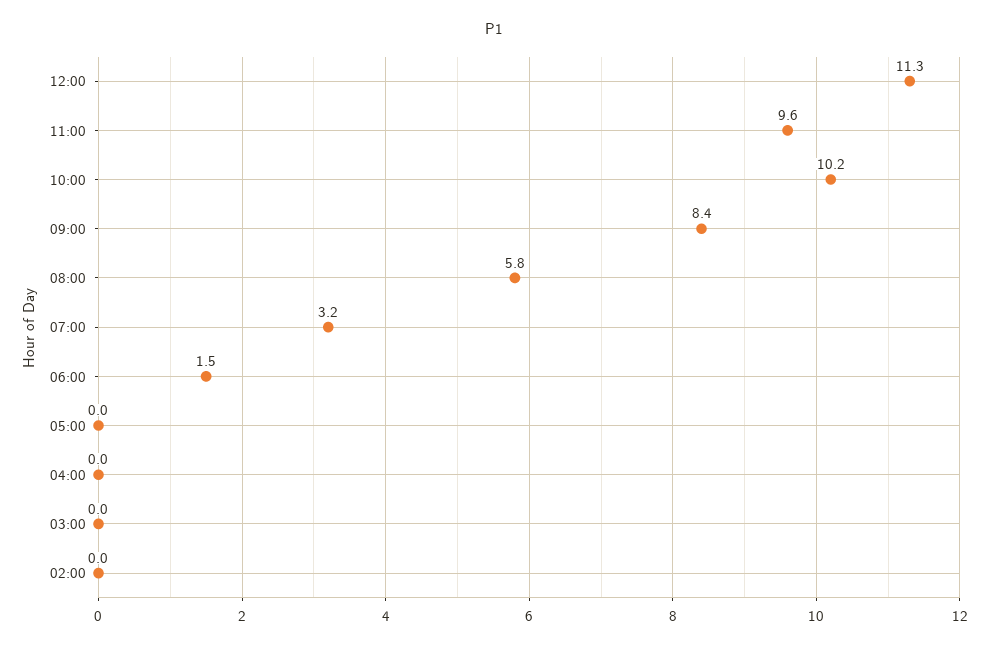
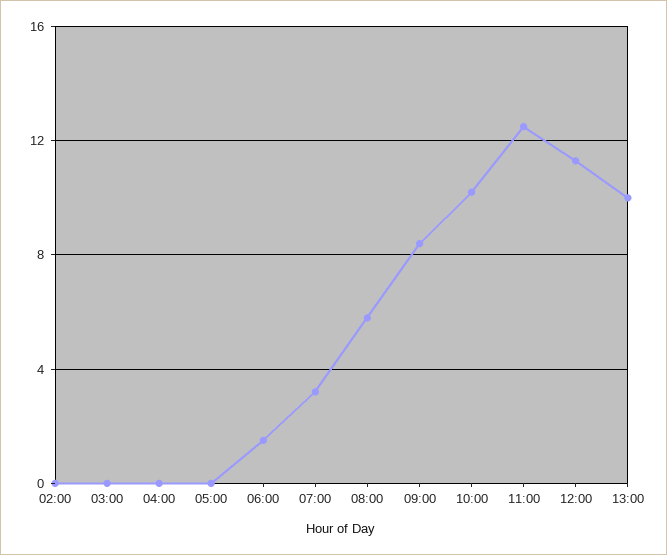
11:00: 9.6 -> 12.5
13:00: none -> 10

